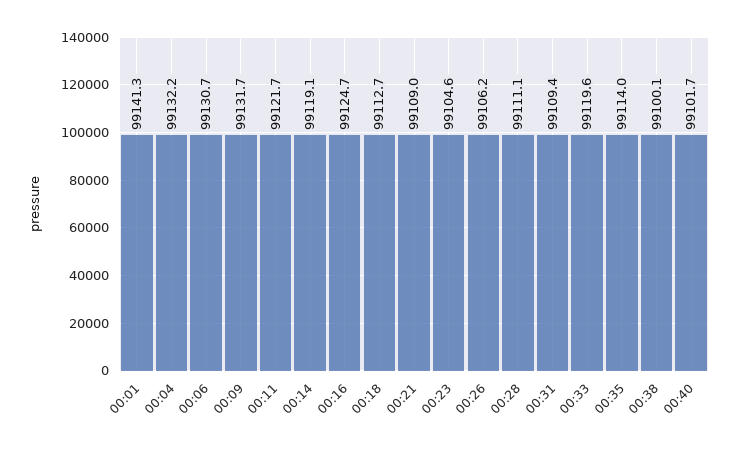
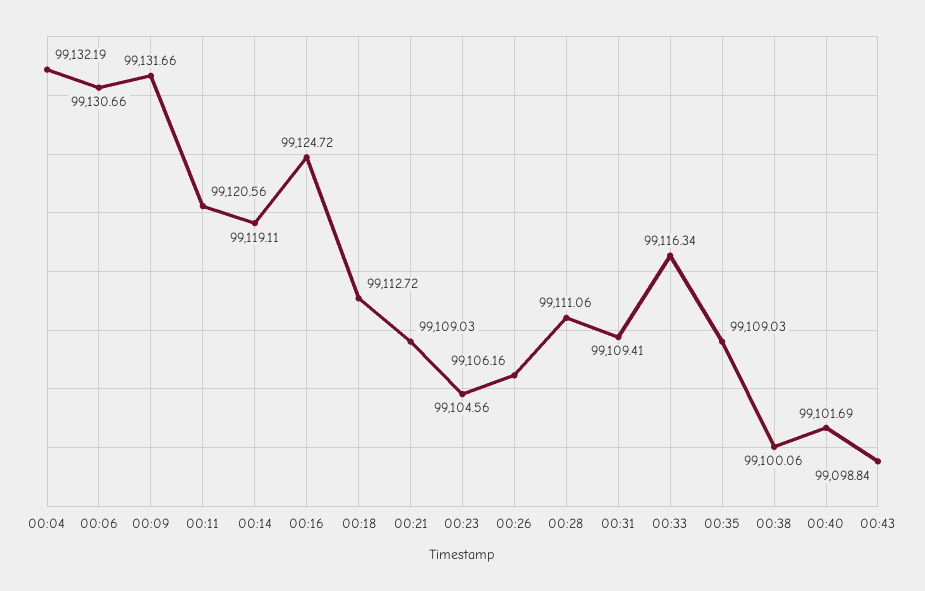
00:01: 99141.3 -> none
00:11: 99121.7 -> 99120.56
00:33: 99119.6 -> 99116.34
00:35: 99114 -> 99109.03
00:43: none -> 99098.84

